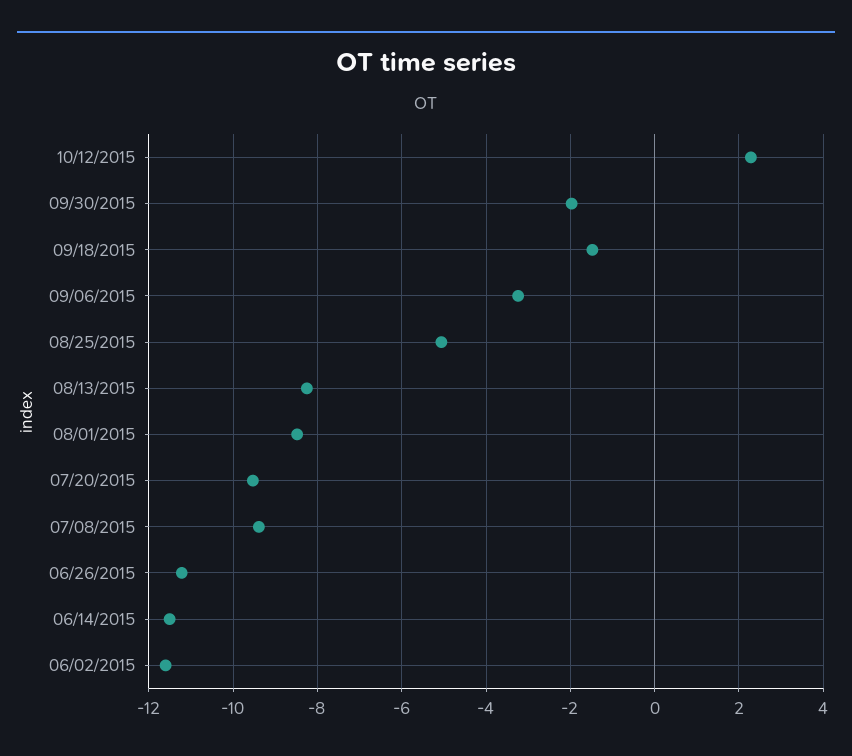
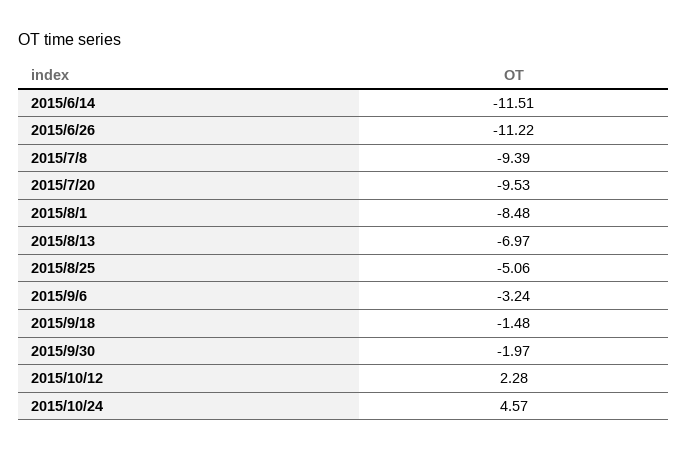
08/13/2015: -8.2 -> -6.97
06/02/2015: -11.6 -> none
2015/10/24: none -> 4.57

